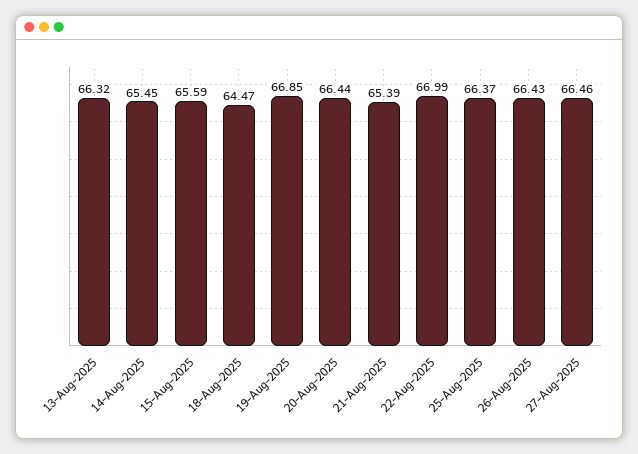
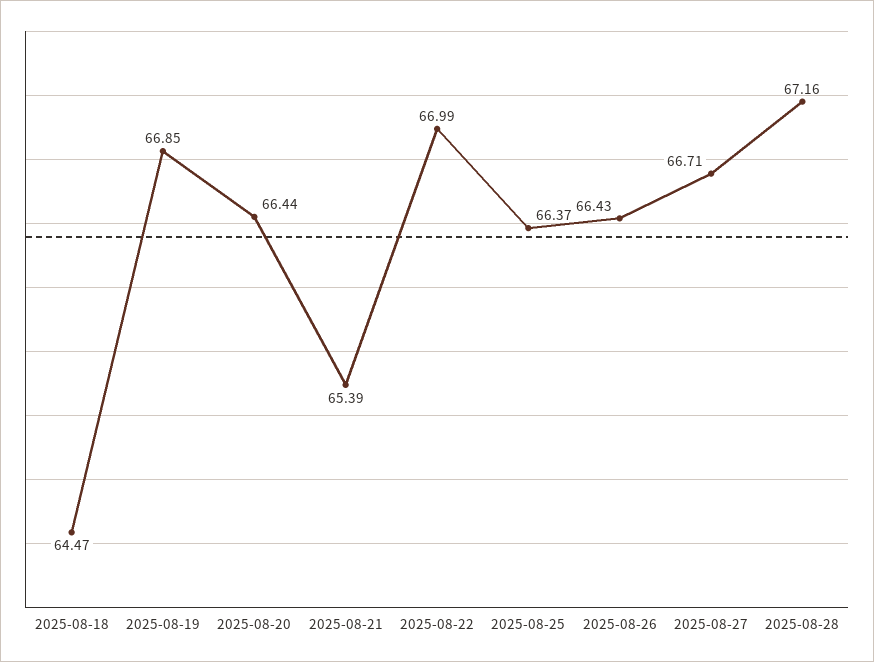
13-Aug-2025: 66.32 -> none
14-Aug-2025: 65.45 -> none
15-Aug-2025: 65.59 -> none
27-Aug-2025: 66.46 -> 66.71
2025-08-28: none -> 67.16

